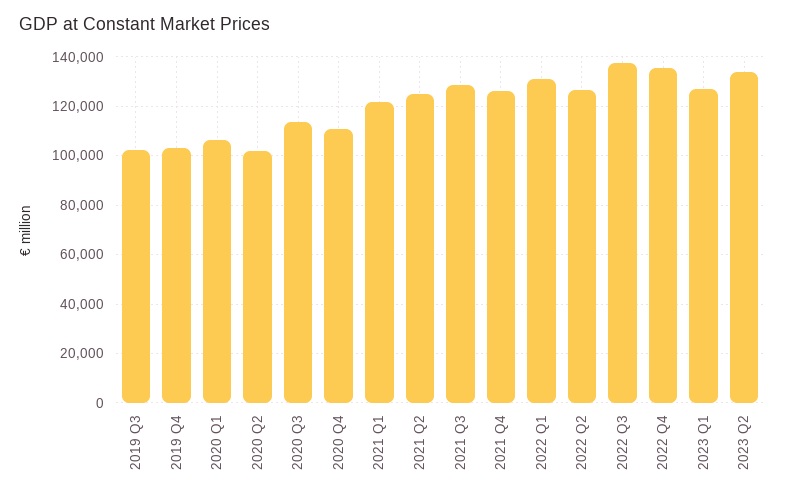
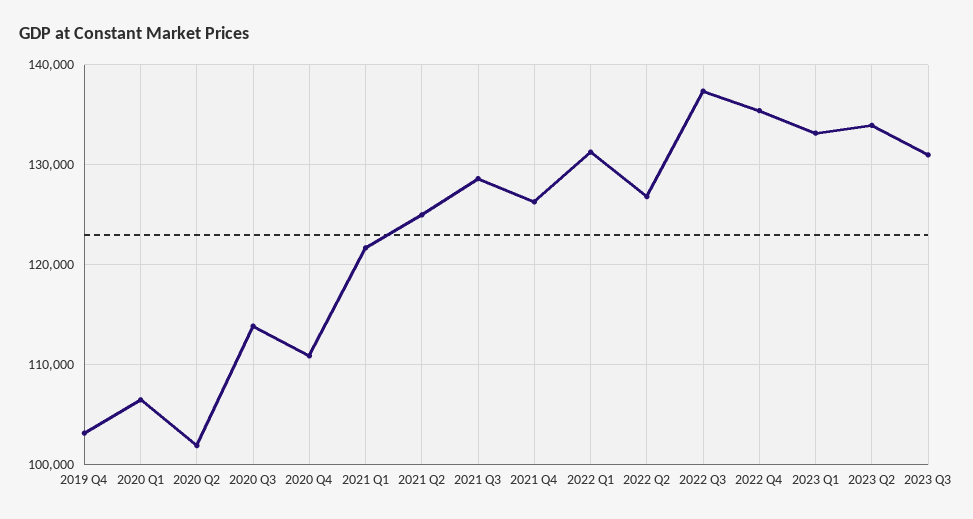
2019 Q3: 102500 -> none
2023 Q1: 127500 -> 133000
2023 Q3: none -> 131000

